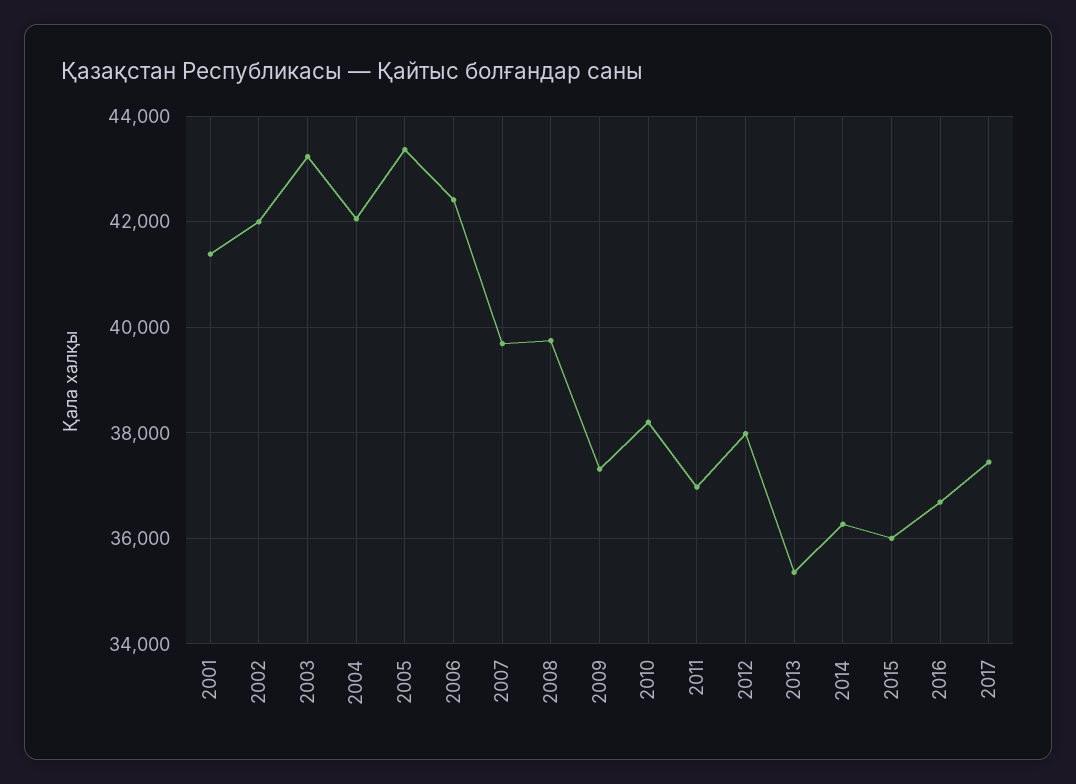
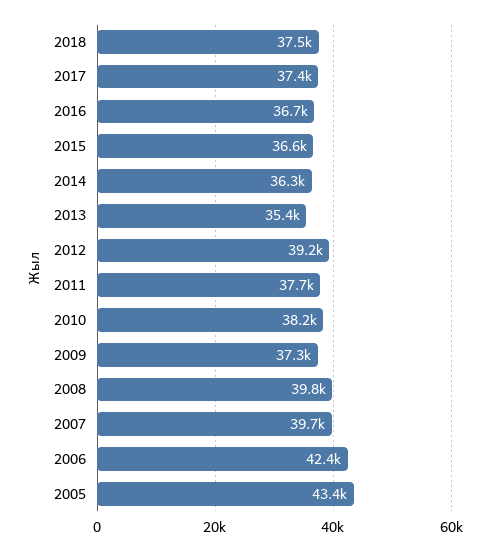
2001: 41400 -> none
2002: 42000 -> none
2003: 43200 -> none
2004: 42000 -> none
2011: 37000 -> 37700
2012: 38000 -> 39200
2015: 36000 -> 36600
2018: none -> 37500

